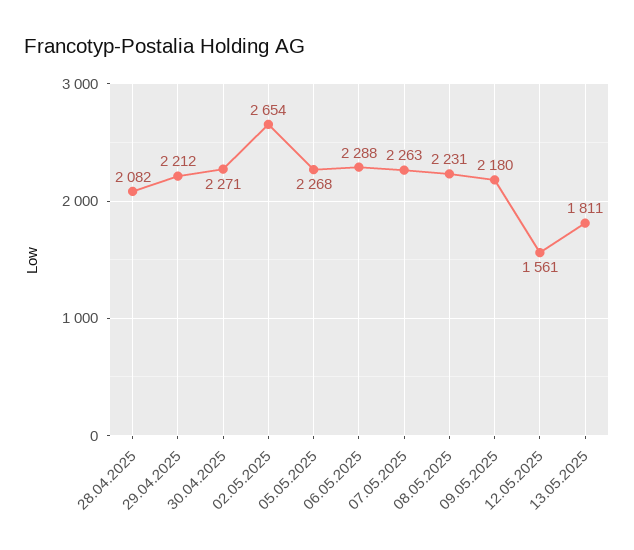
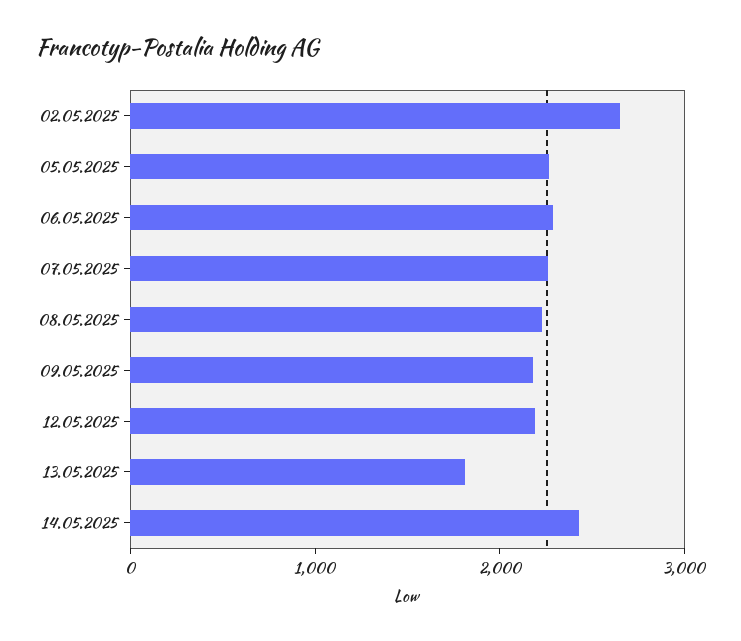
28.04.2025: 2082 -> none
29.04.2025: 2212 -> none
30.04.2025: 2271 -> none
12.05.2025: 1561 -> 2200
14.05.2025: none -> 2400

